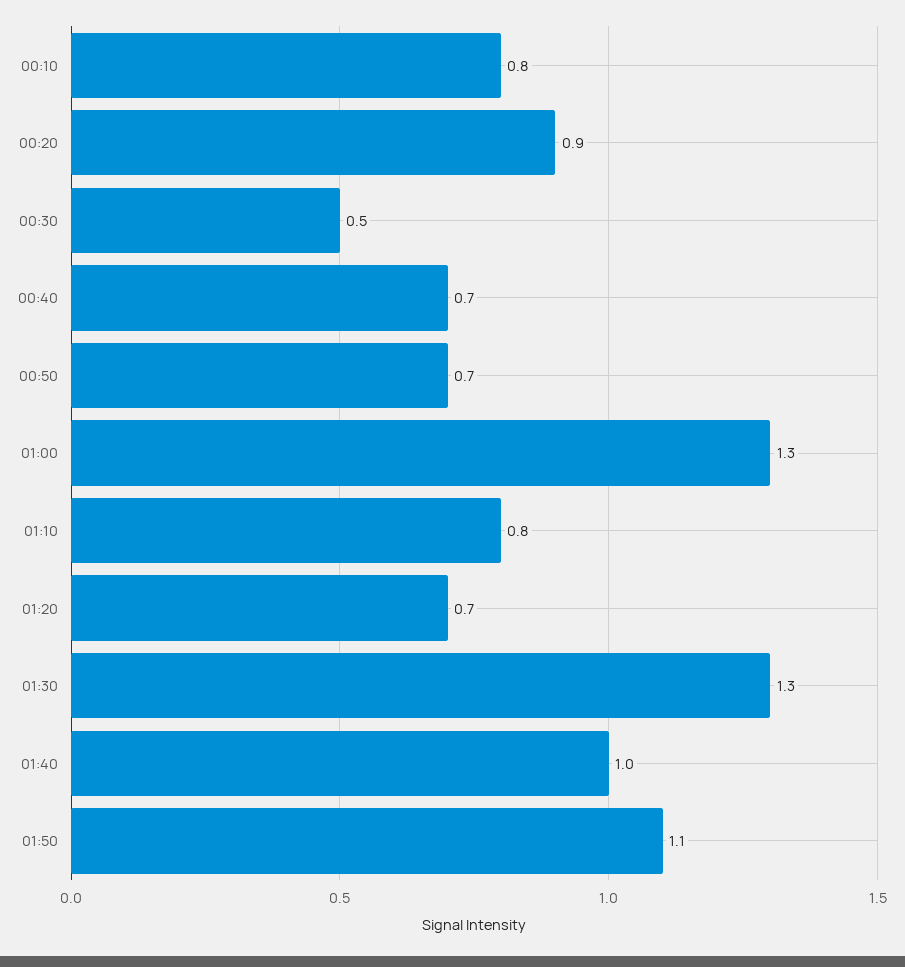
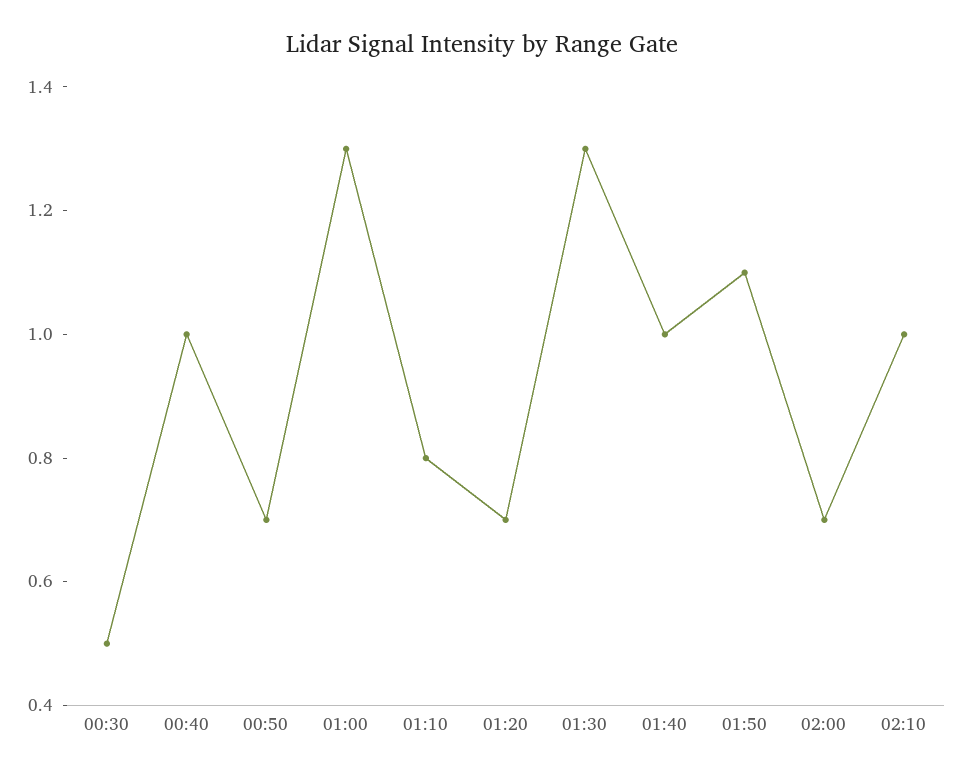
00:10: 0.8 -> none
00:20: 0.9 -> none
00:40: 0.7 -> 1
02:00: none -> 0.7
02:10: none -> 1

